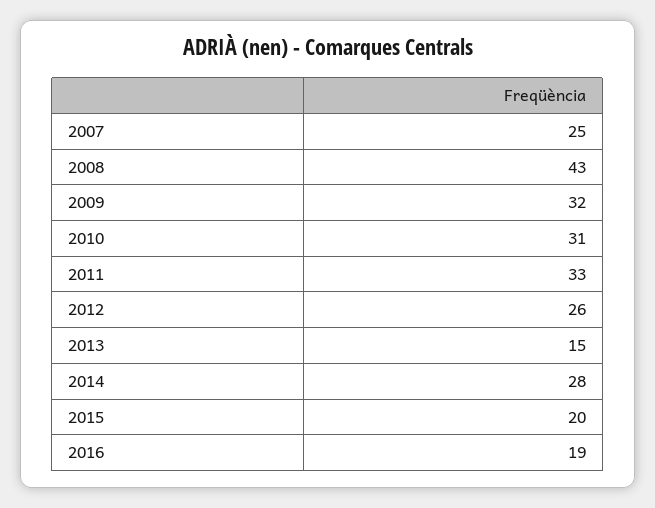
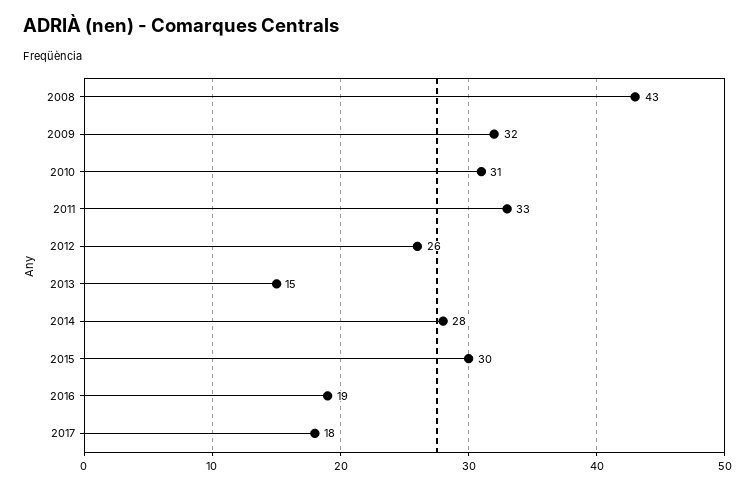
2007: 25 -> none
2015: 20 -> 30
2017: none -> 18

